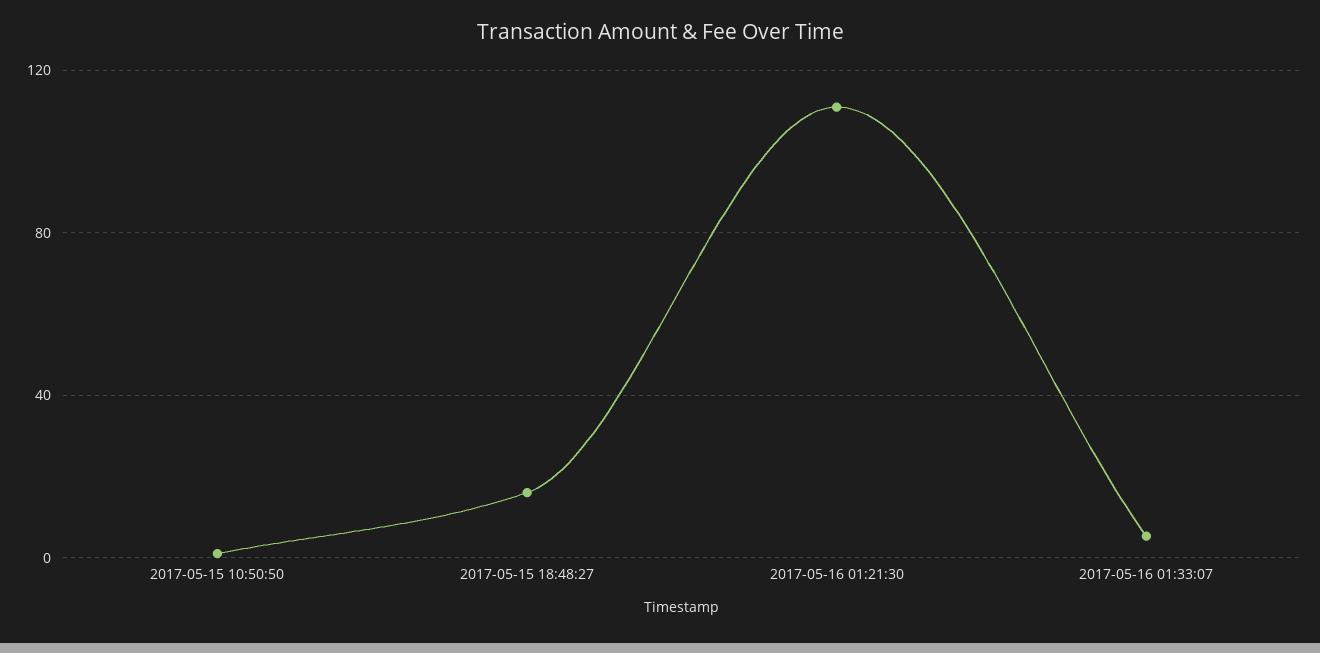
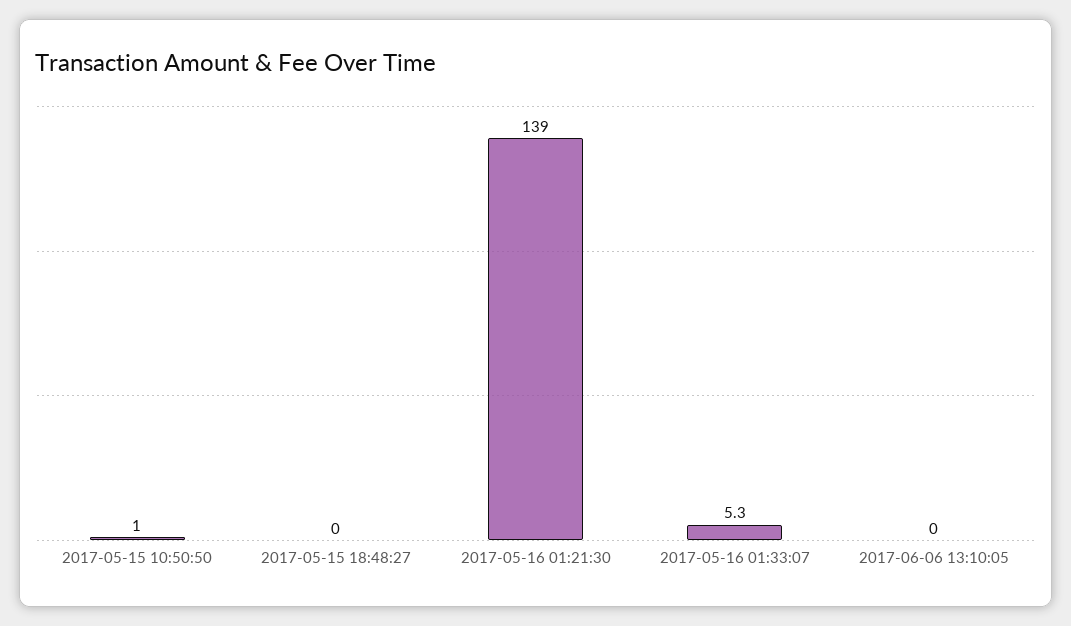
2017-05-15 18:48:27: 15 -> 0
2017-05-16 01:21:30: 110 -> 139
2017-06-06 13:10:05: none -> 0

